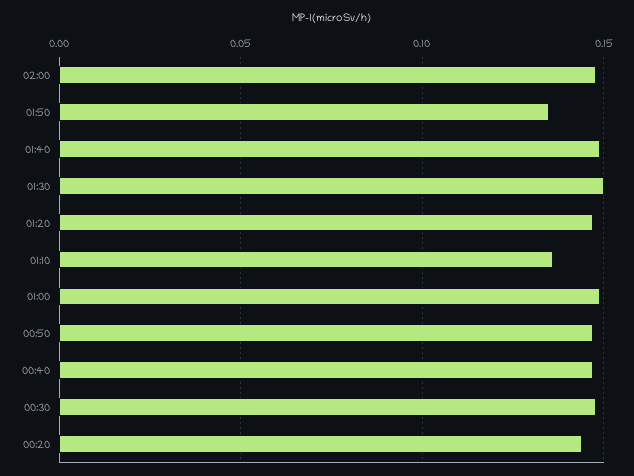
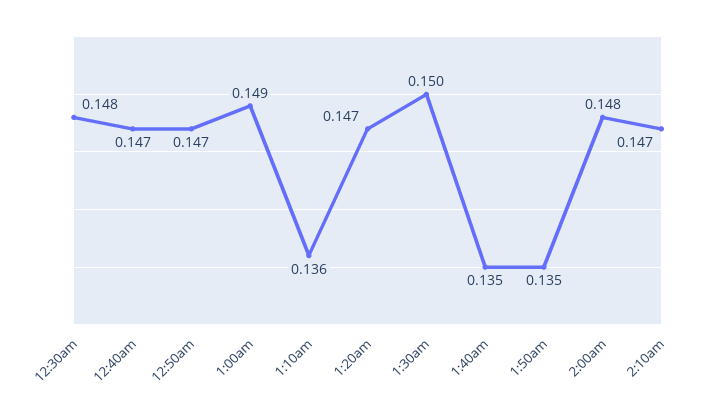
01:40: 0.15 -> 0.135
00:20: 0.145 -> none
2:10am: none -> 0.147

